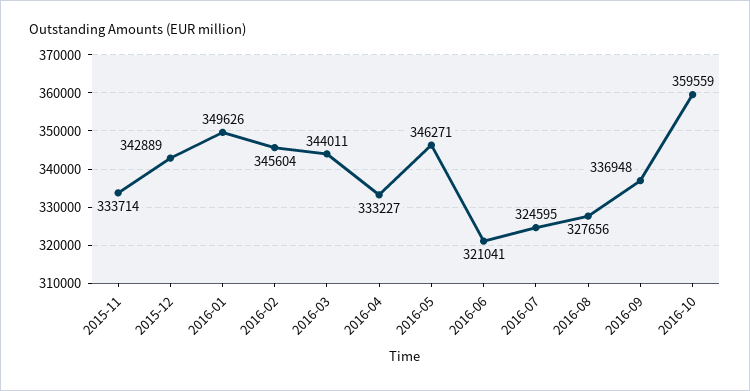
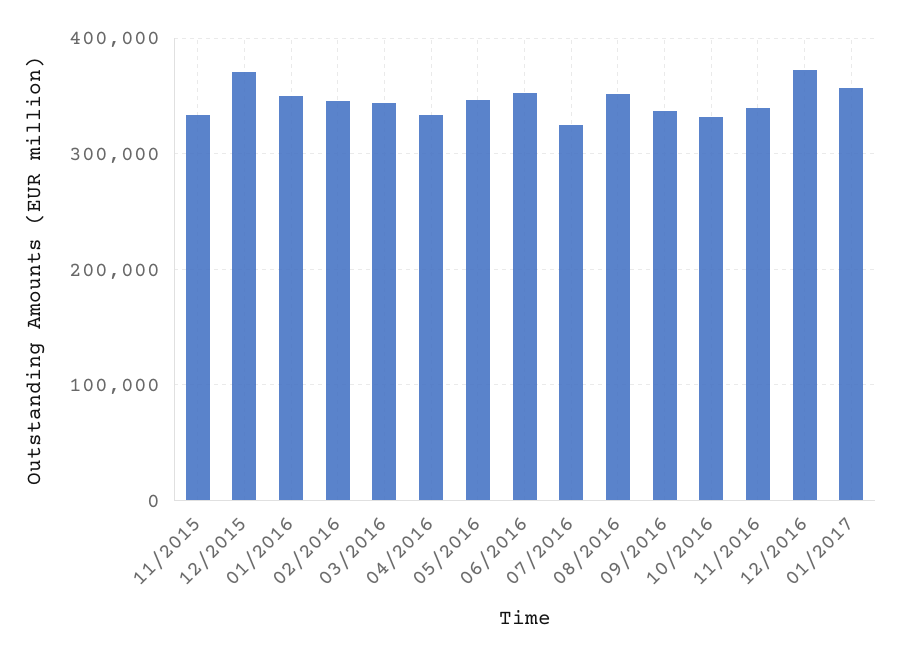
2015-12: 342889 -> 370000
2016-06: 321041 -> 350000
2016-08: 327656 -> 350000
2016-10: 359559 -> 330000
11/2016: none -> 340000
12/2016: none -> 370000
01/2017: none -> 360000

